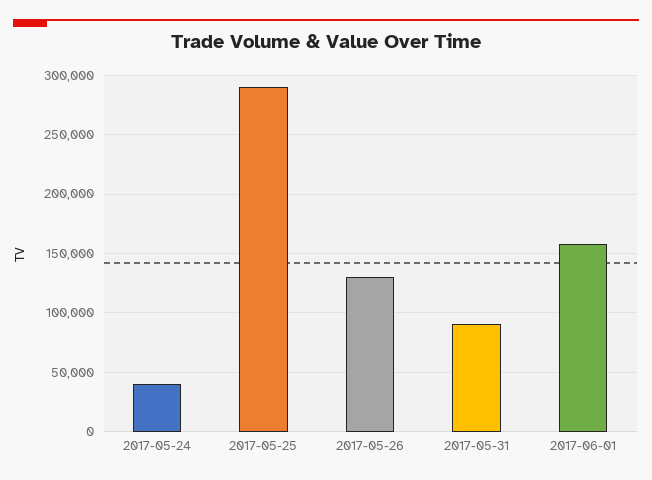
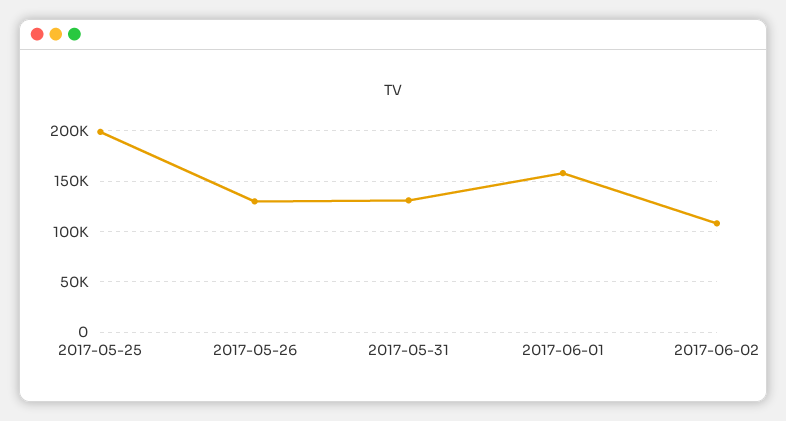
2017-05-24: 40000 -> none
2017-05-25: 290000 -> 200000
2017-05-31: 90000 -> 130000
2017-06-02: none -> 110000

